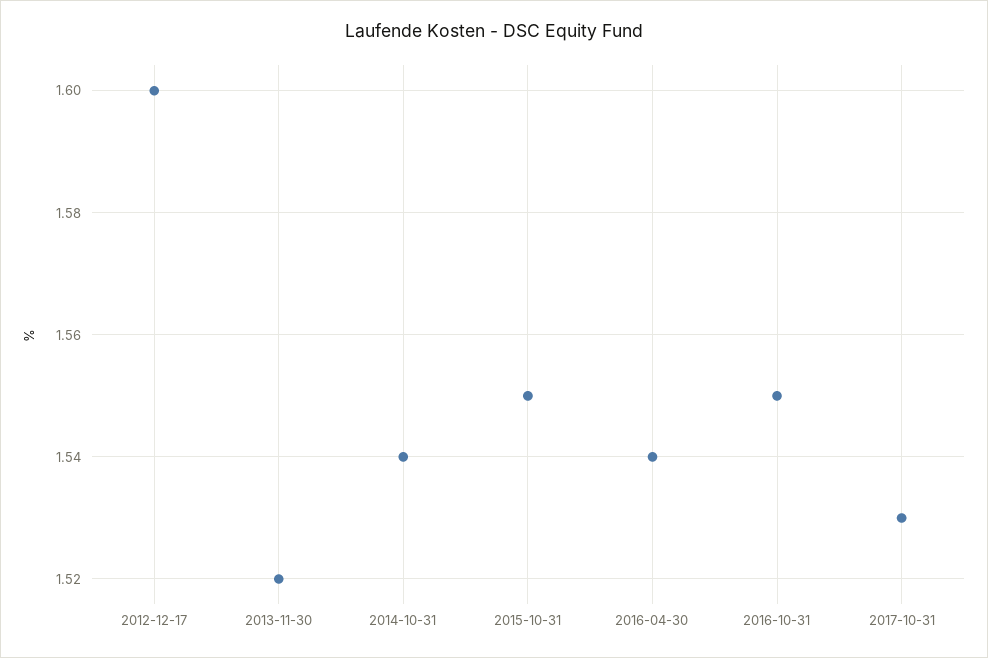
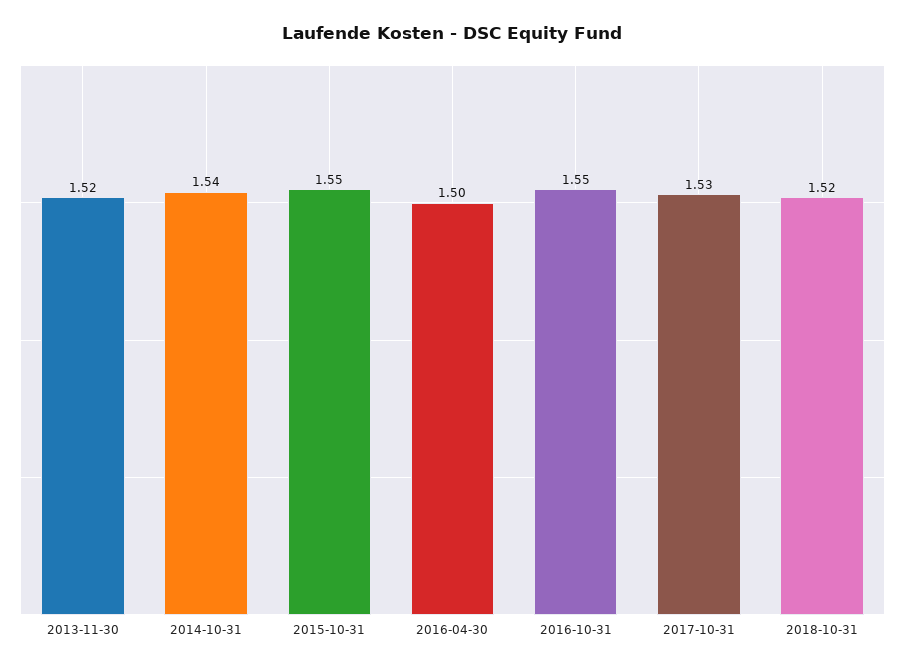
2012-12-17: 1.6 -> none
2016-04-30: 1.54 -> 1.5
2018-10-31: none -> 1.52

